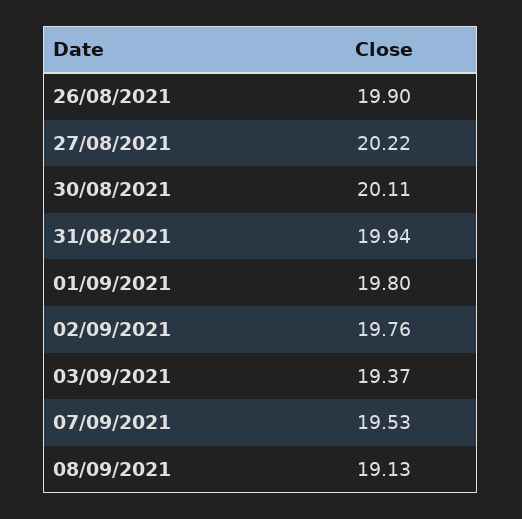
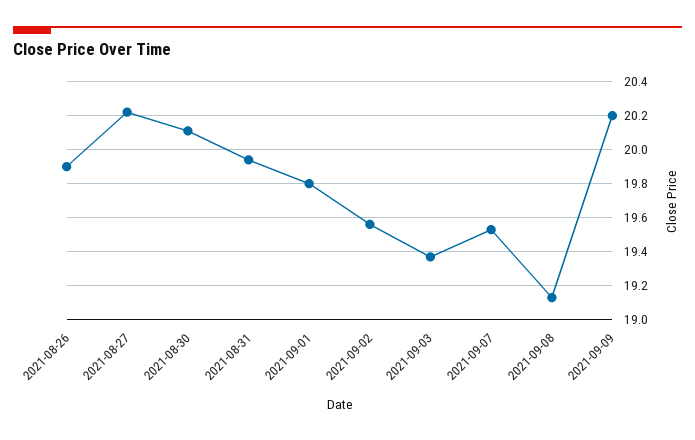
02/09/2021: 19.76 -> 19.55
2021-09-09: none -> 20.2

